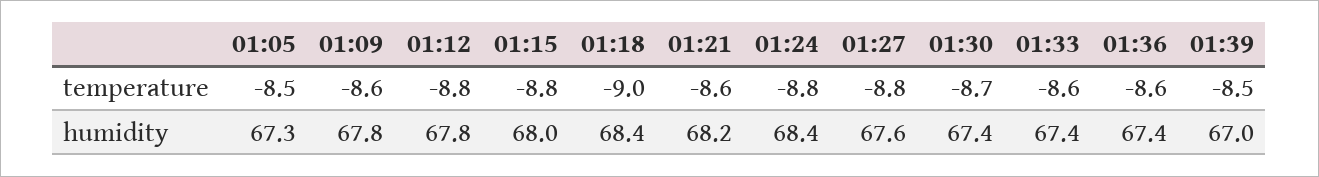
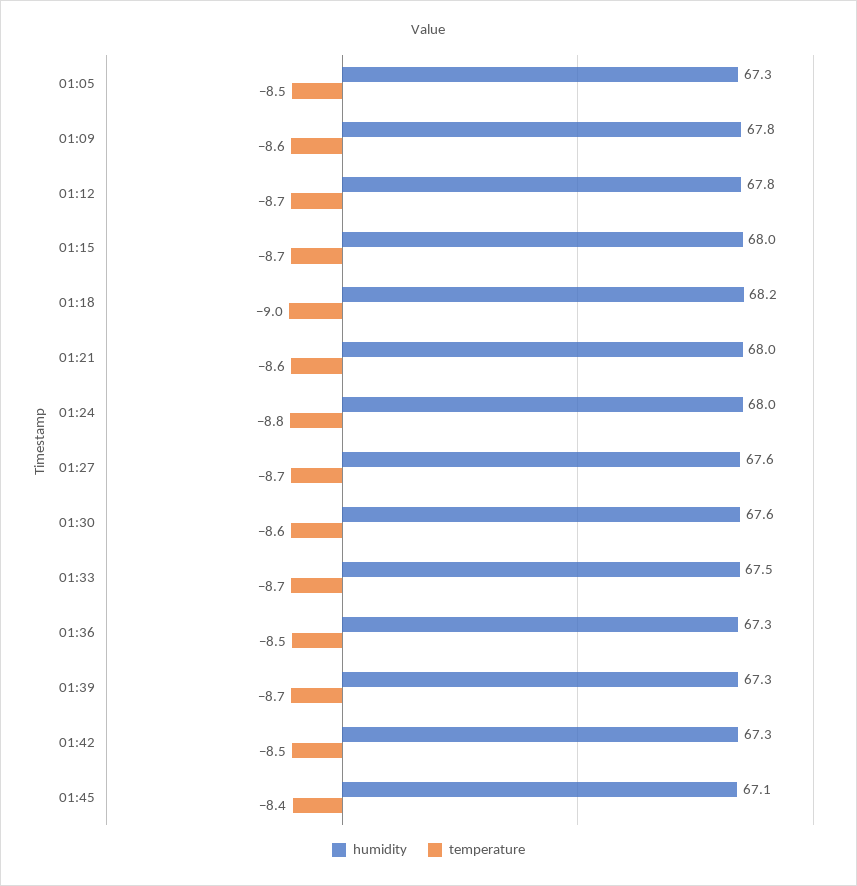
temperature, 01:12: -8.8 -> -8.7
temperature, 01:15: -8.8 -> -8.7
temperature, 01:27: -8.8 -> -8.7
temperature, 01:30: -8.7 -> -8.6
temperature, 01:33: -8.6 -> -8.7
temperature, 01:36: -8.6 -> -8.5
temperature, 01:39: -8.5 -> -8.7
humidity, 01:18: 68.4 -> 68.2
humidity, 01:21: 68.2 -> 68
humidity, 01:24: 68.4 -> 68
humidity, 01:30: 67.4 -> 67.6
humidity, 01:33: 67.4 -> 67.5
humidity, 01:36: 67.4 -> 67.3
humidity, 01:39: 67 -> 67.3
humidity, 01:42: none -> 67.3
temperature, 01:42: none -> -8.5
humidity, 01:45: none -> 67.1
temperature, 01:45: none -> -8.4

